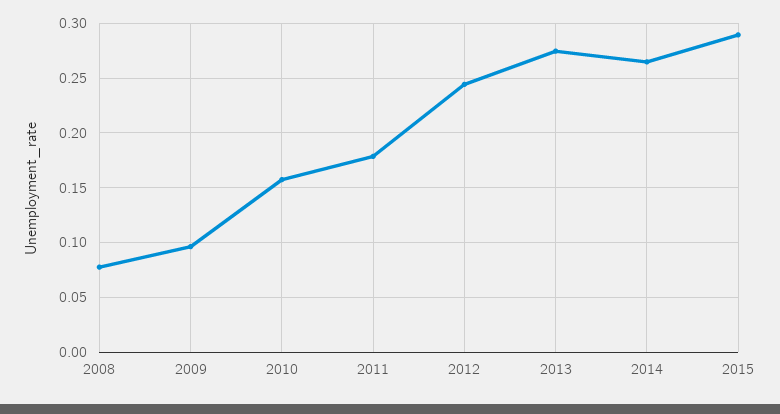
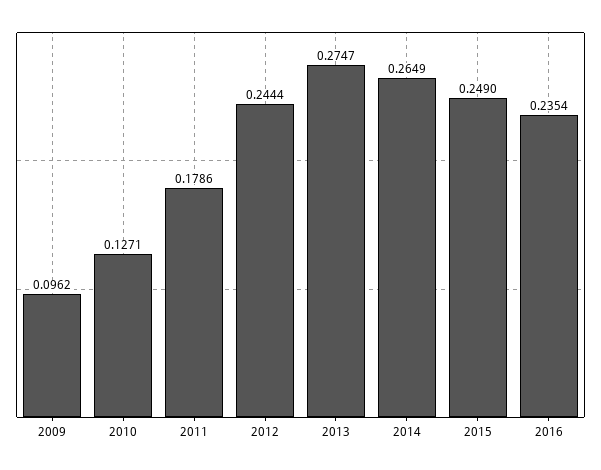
2008: 0.08 -> none
2010: 0.16 -> 0.1271
2015: 0.29 -> 0.249
2016: none -> 0.2354

